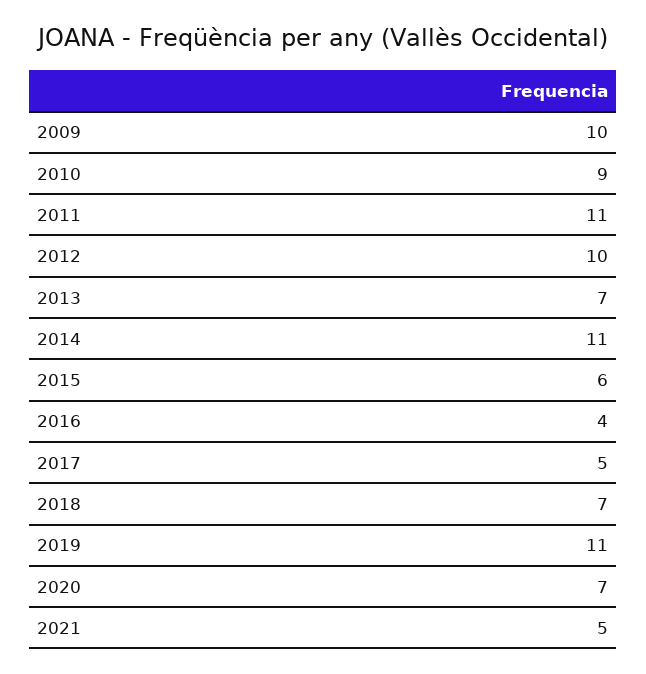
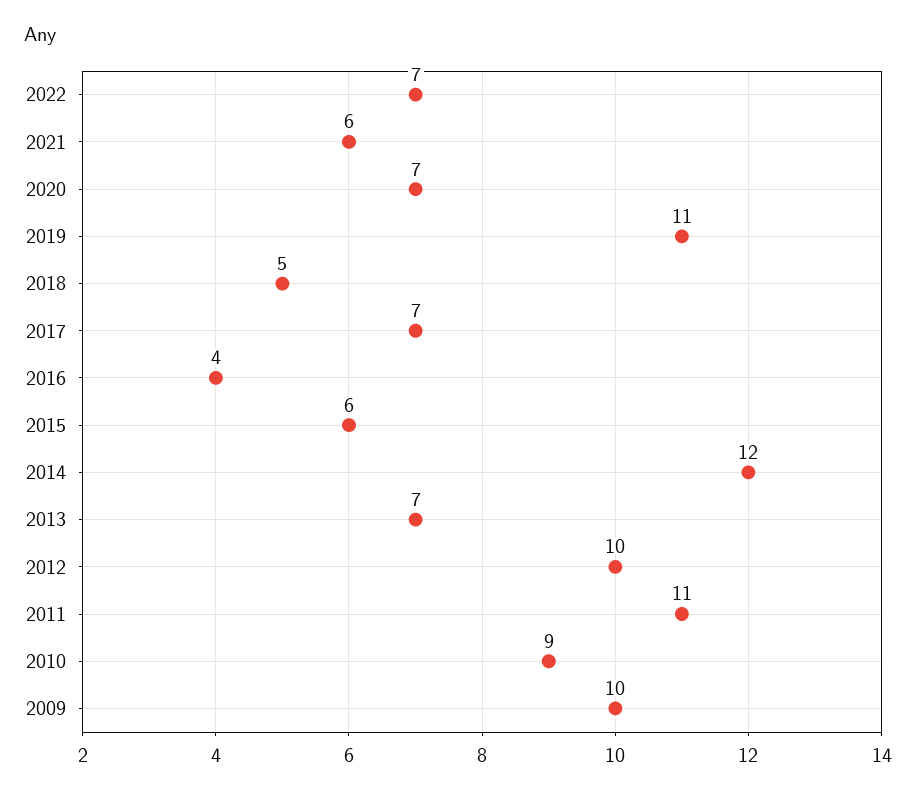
2014: 11 -> 12
2017: 5 -> 7
2018: 7 -> 5
2021: 5 -> 6
2022: none -> 7

